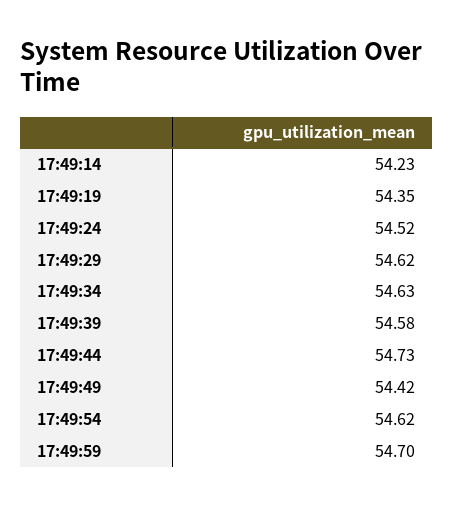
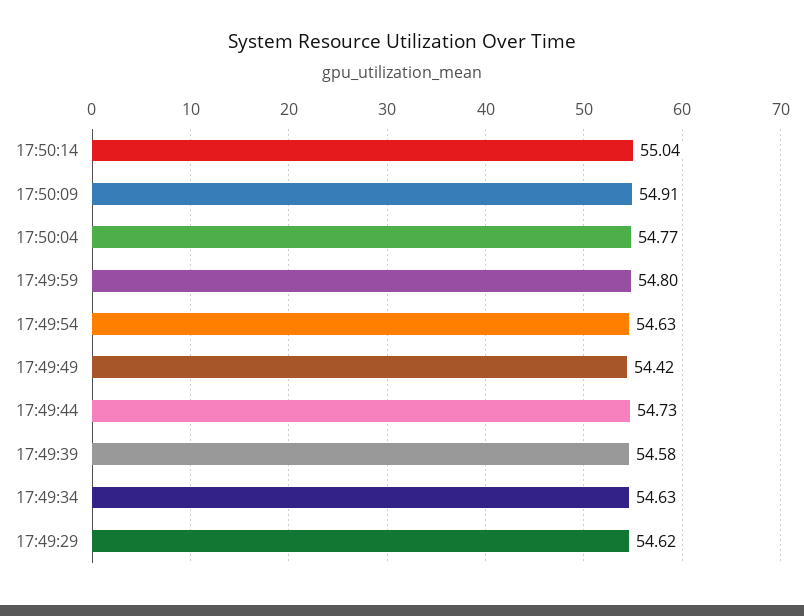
17:49:14: 54.23 -> none
17:49:19: 54.35 -> none
17:49:24: 54.52 -> none
17:49:54: 54.62 -> 54.63
17:49:59: 54.7 -> 54.8
17:50:14: none -> 55.04
17:50:09: none -> 54.91
17:50:04: none -> 54.77

